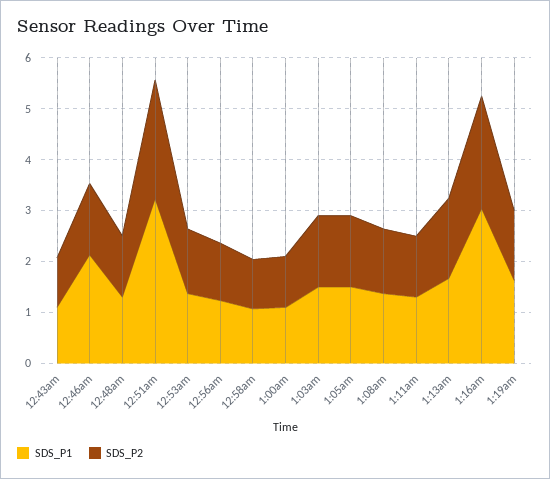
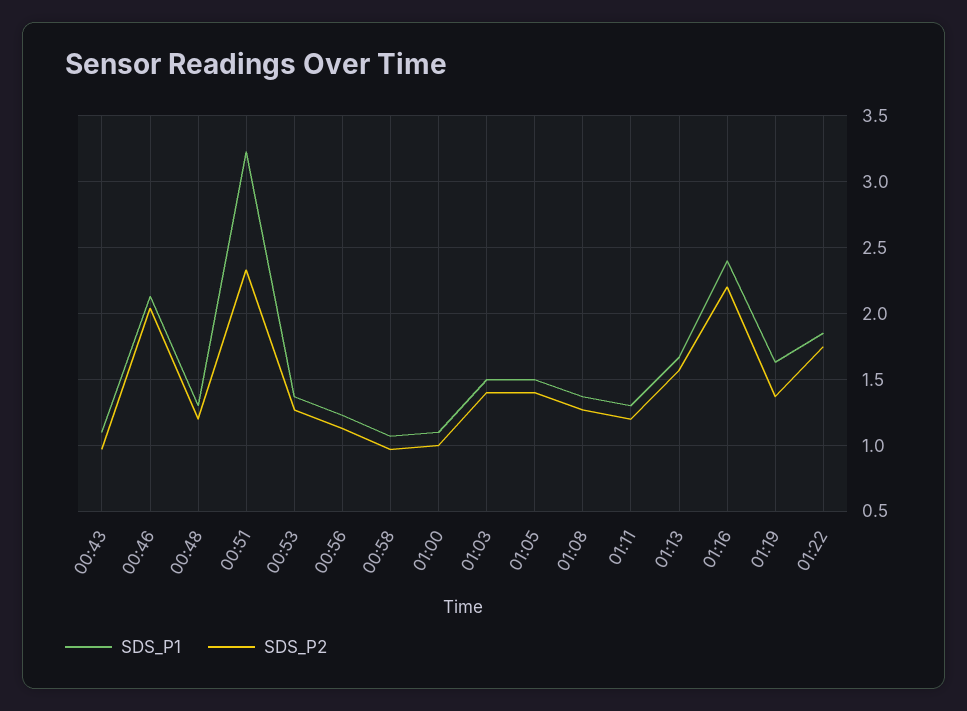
SDS_P2, 12:46am: 1.4 -> 2.05
SDS_P1, 1:16am: 3 -> 2.4
SDS_P1, 01:22: none -> 1.85
SDS_P2, 01:22: none -> 1.75

